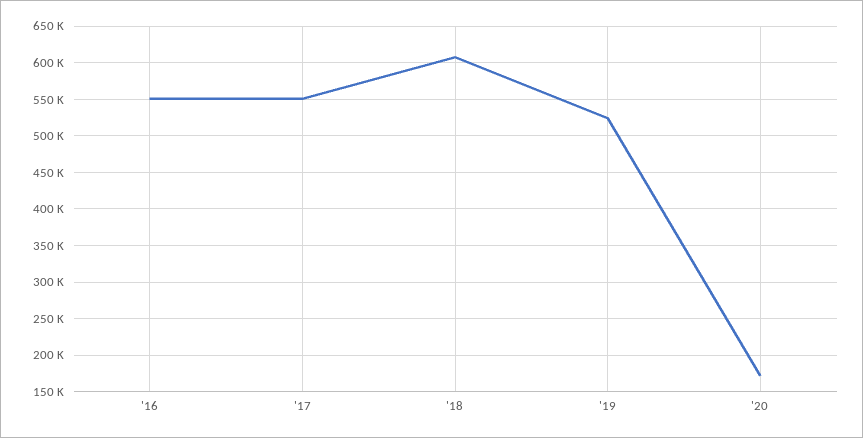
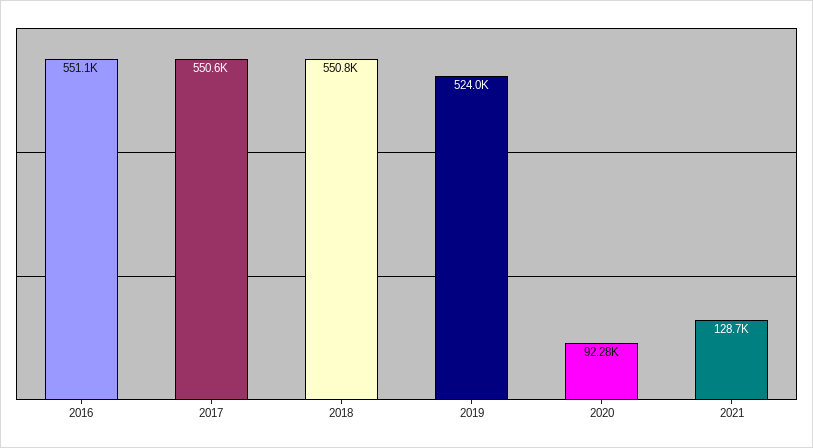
'18: 610000 -> 550800
'20: 170000 -> 92280
2021: none -> 128700

